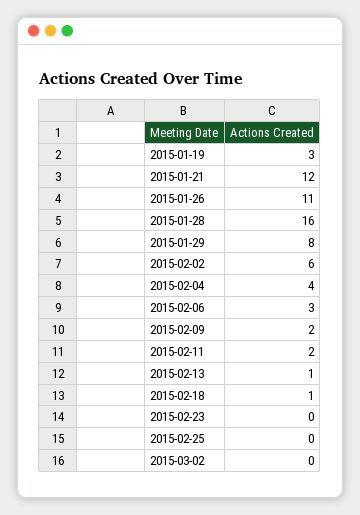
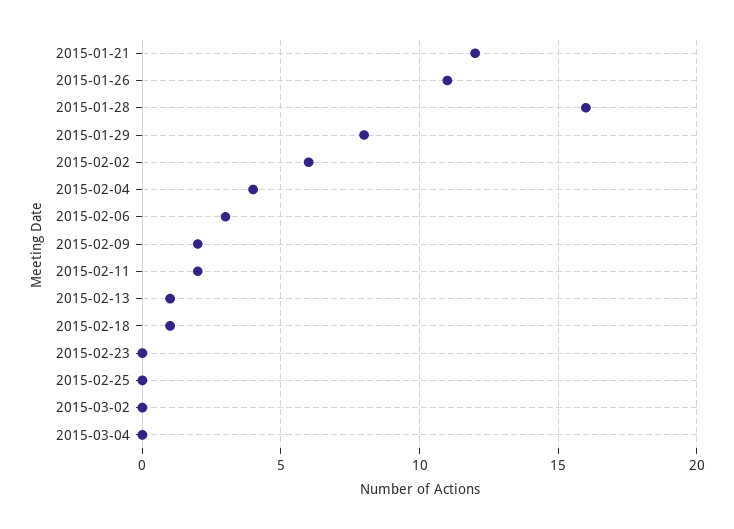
2015-01-19: 3 -> none
2015-03-04: none -> 0

